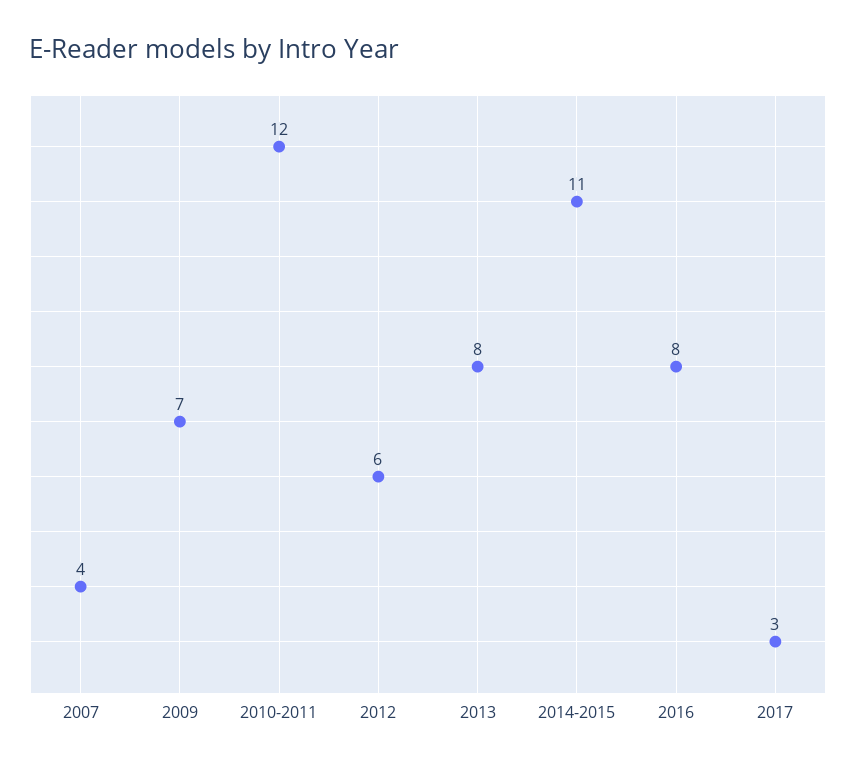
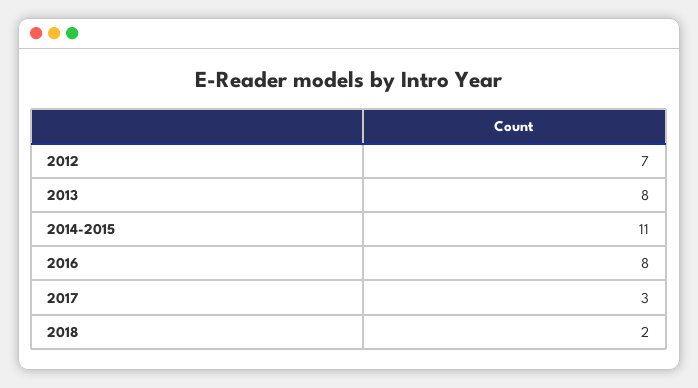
2007: 4 -> none
2009: 7 -> none
2010-2011: 12 -> none
2012: 6 -> 7
2018: none -> 2

